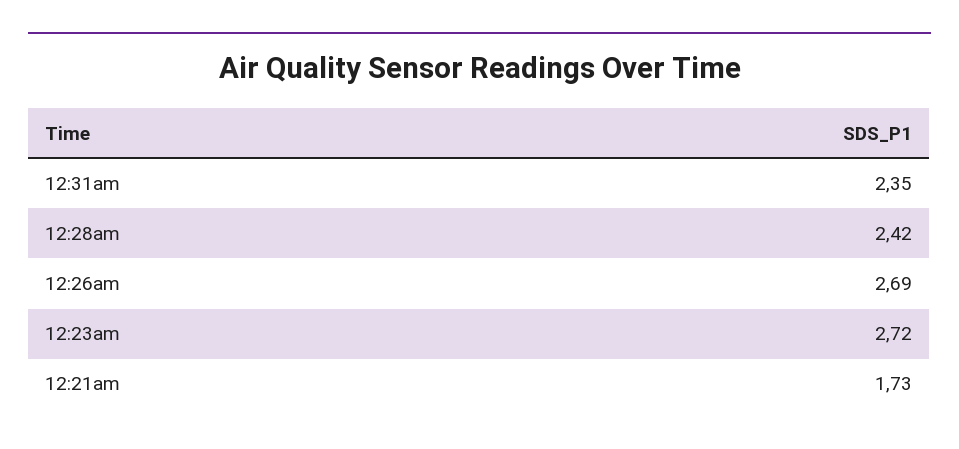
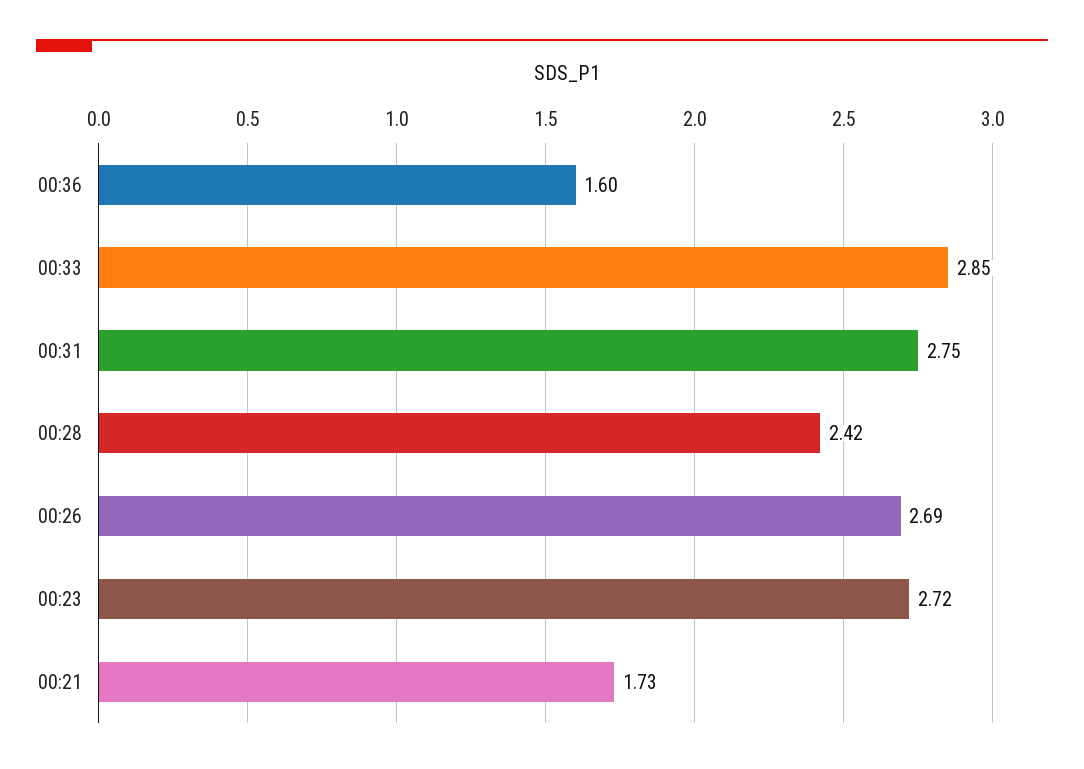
12:31am: 2.35 -> 2.75
00:36: none -> 1.6
00:33: none -> 2.85

